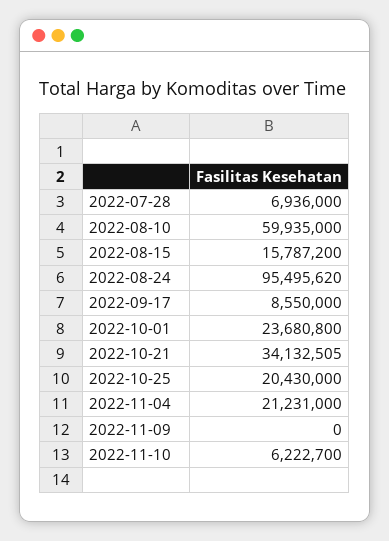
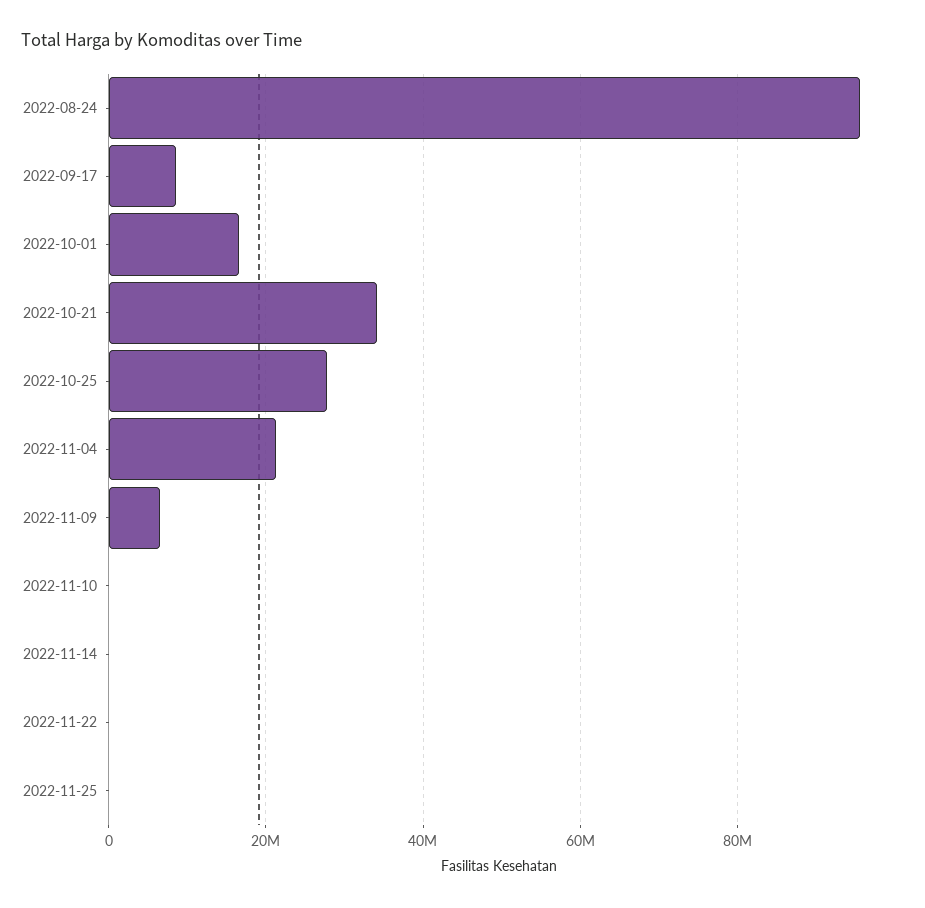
2022-07-28: 6936000 -> none
2022-08-10: 59935000 -> none
2022-08-15: 15787200 -> none
2022-10-01: 23680800 -> 16000000
2022-10-25: 20430000 -> 28000000
2022-11-09: 0 -> 6000000
2022-11-10: 6222700 -> 0
2022-11-14: none -> 0
2022-11-22: none -> 0
2022-11-25: none -> 0

